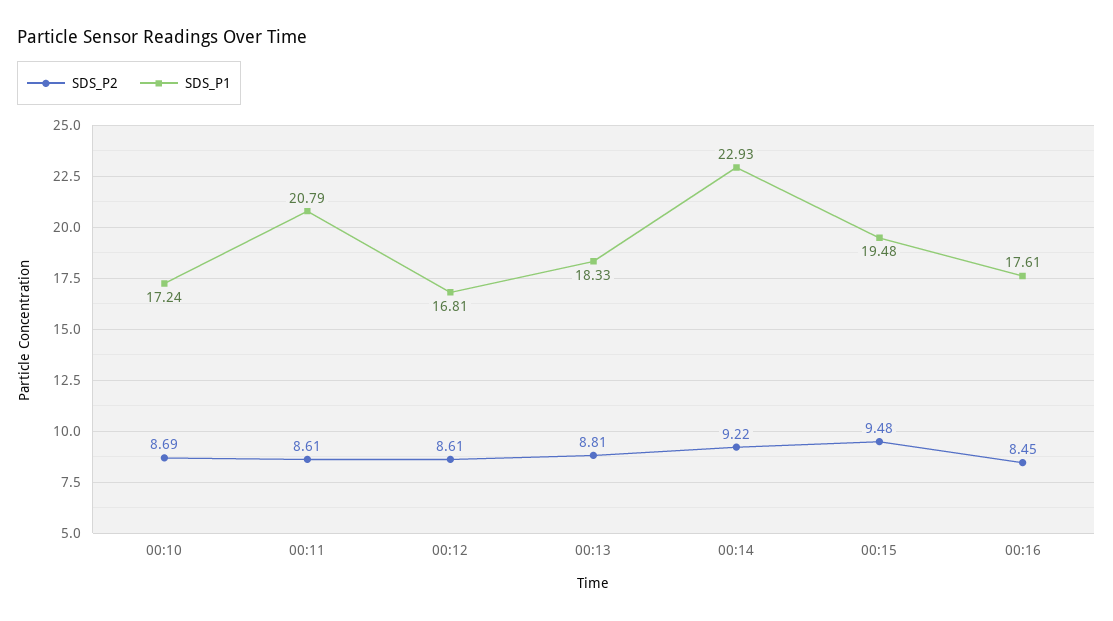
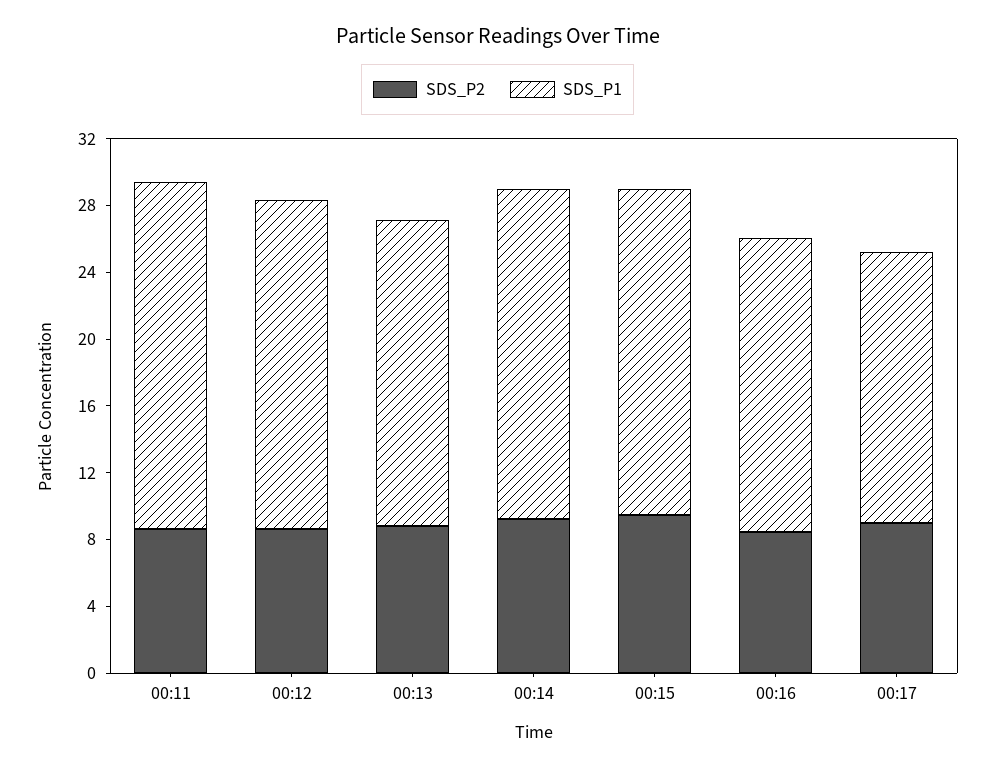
SDS_P2, 00:10: 8.69 -> none
SDS_P1, 00:10: 17.24 -> none
SDS_P1, 00:12: 16.81 -> 20
SDS_P1, 00:14: 22.93 -> 20
SDS_P2, 00:17: none -> 9
SDS_P1, 00:17: none -> 16

